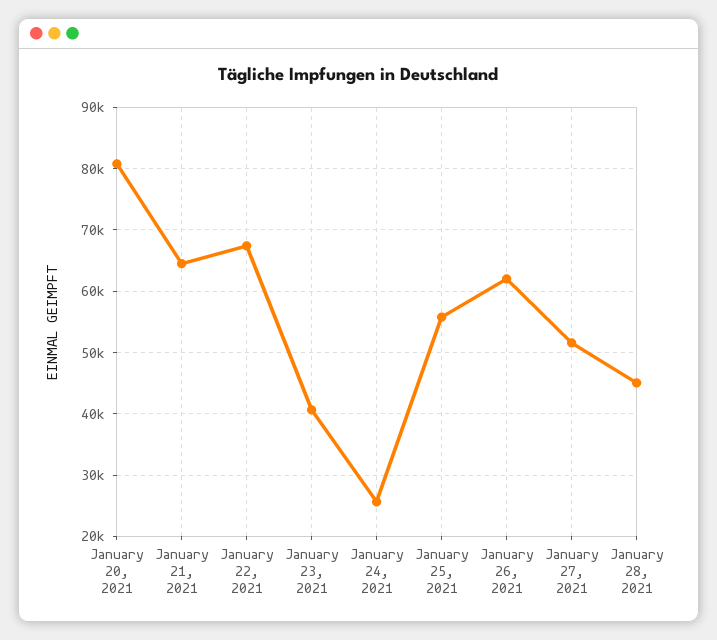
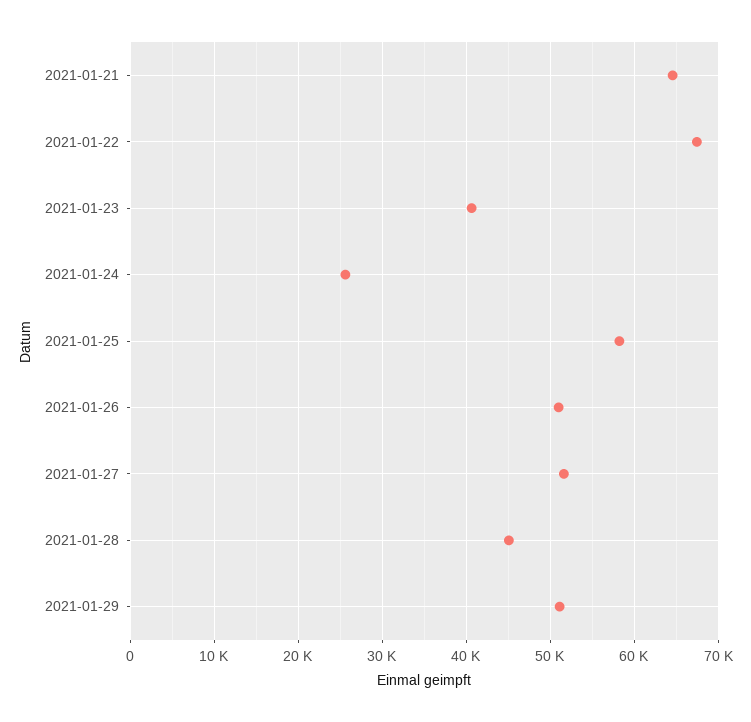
January 20, 2021: 81000 -> none
January 25, 2021: 56000 -> 58000
January 26, 2021: 62000 -> 51000
2021-01-29: none -> 51000

